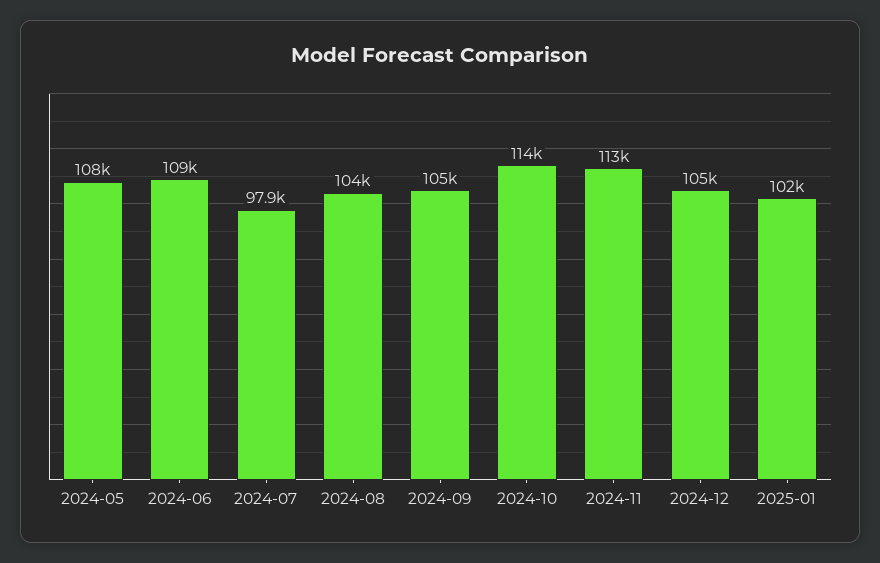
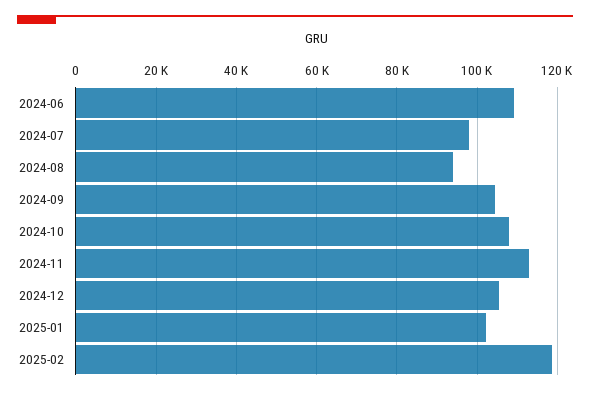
2024-05: 108000 -> none
2024-08: 104000 -> 94000
2024-10: 114000 -> 108000
2025-02: none -> 118000

